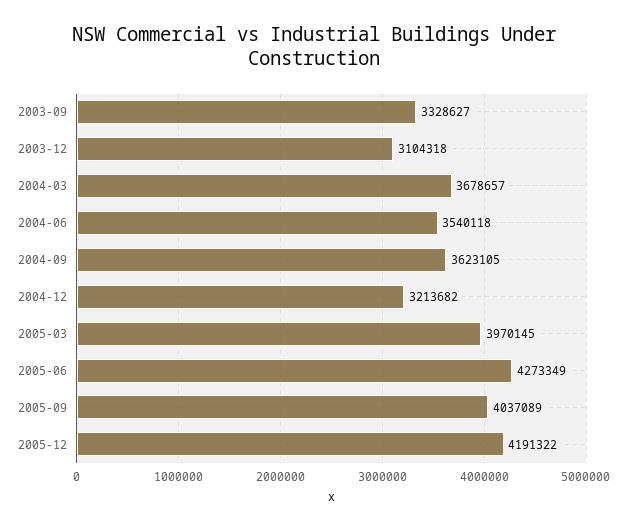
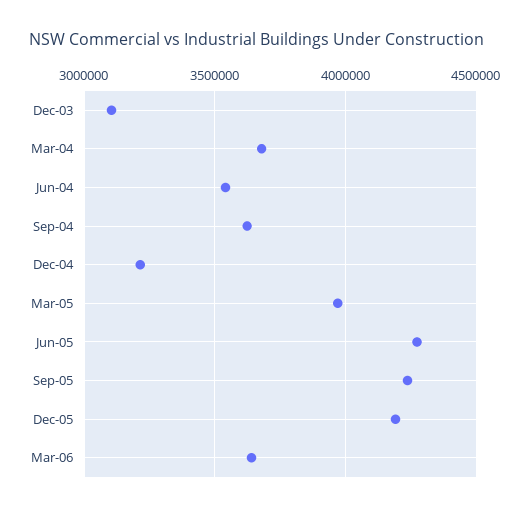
2003-09: 3328627 -> none
2005-09: 4037089 -> 4250000
Mar-06: none -> 3650000

